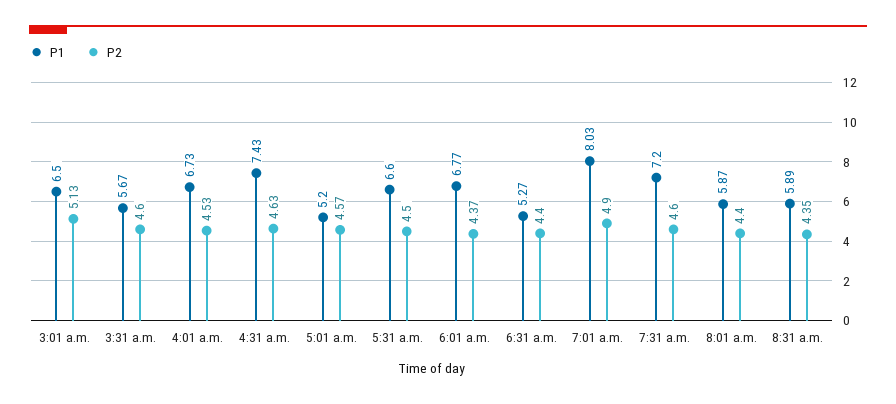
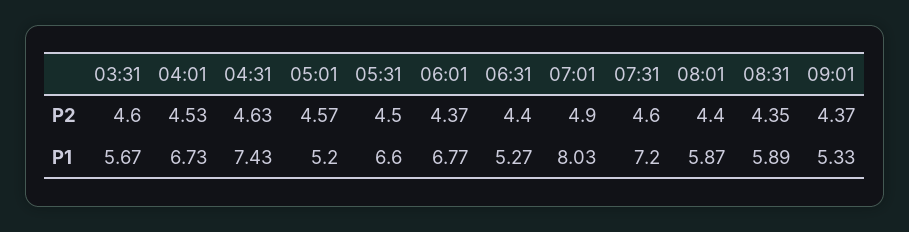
P1, 3:01 a.m.: 6.5 -> none
P2, 3:01 a.m.: 5.13 -> none
P2, 09:01: none -> 4.37
P1, 09:01: none -> 5.33

